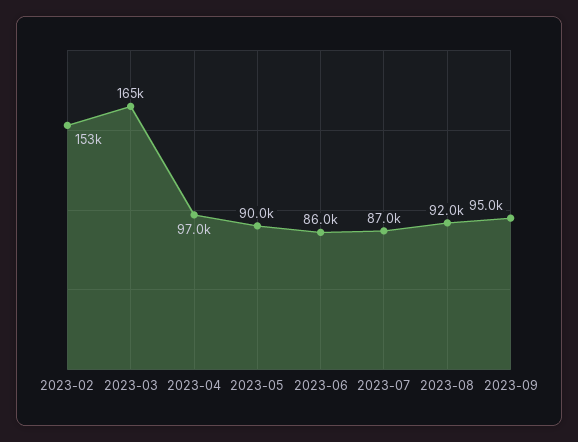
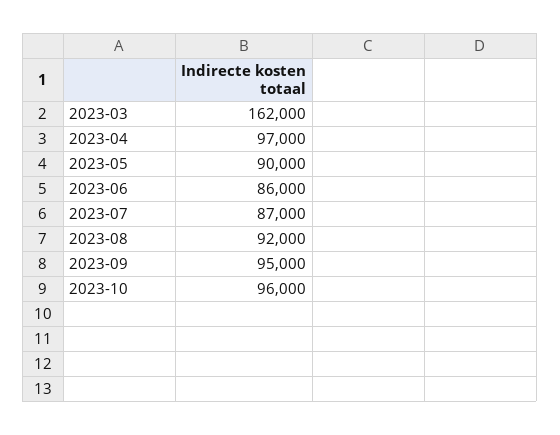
2023-02: 153000 -> none
2023-03: 165000 -> 162000
2023-10: none -> 96000

